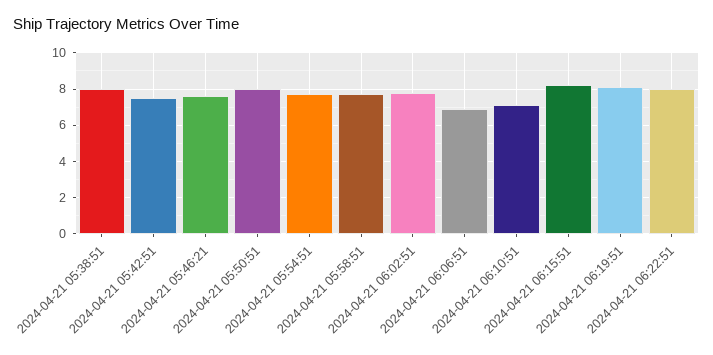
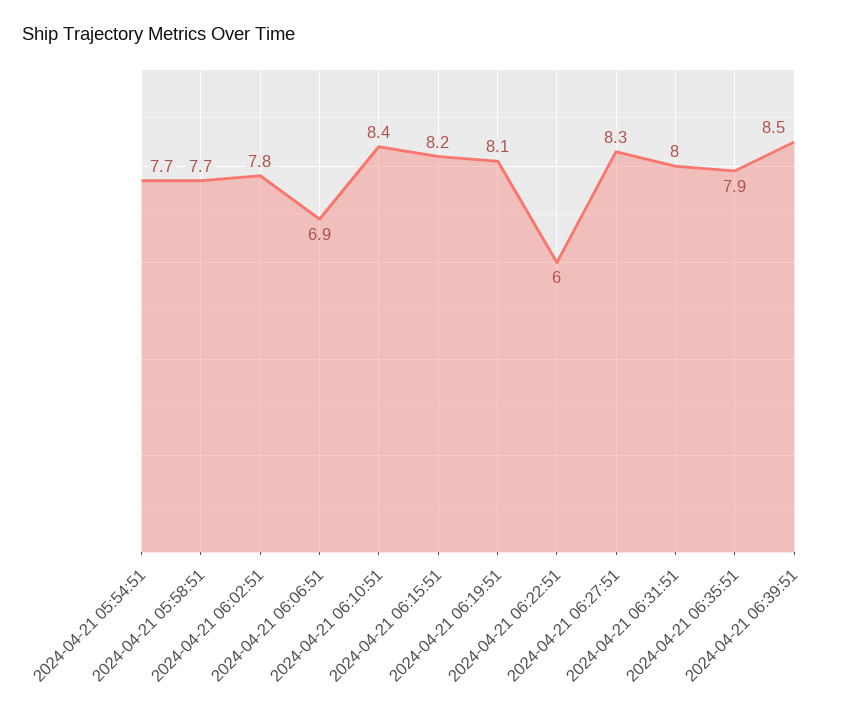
2024-04-21 05:38:51: 8 -> none
2024-04-21 05:42:51: 7.5 -> none
2024-04-21 05:46:21: 7.5 -> none
2024-04-21 05:50:51: 8 -> none
2024-04-21 06:10:51: 7 -> 8.4
2024-04-21 06:22:51: 8 -> 6
2024-04-21 06:27:51: none -> 8.3
2024-04-21 06:31:51: none -> 8
2024-04-21 06:35:51: none -> 7.9
2024-04-21 06:39:51: none -> 8.5

